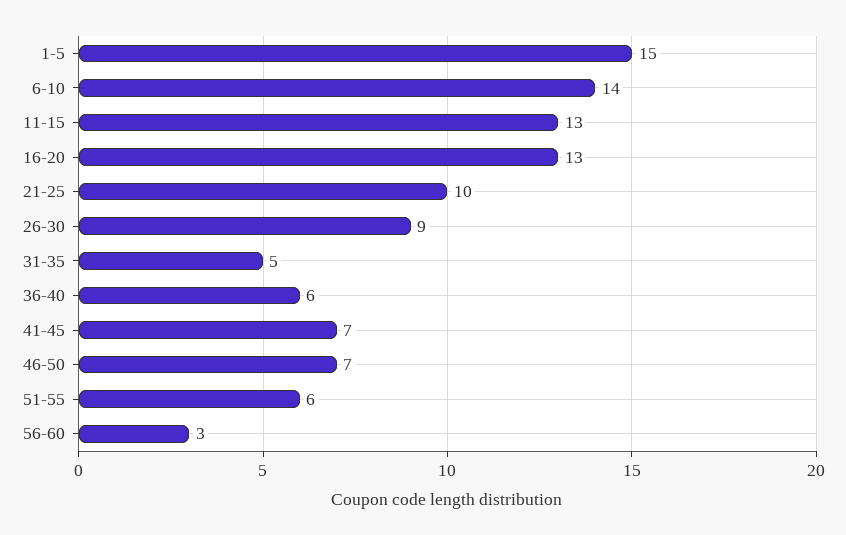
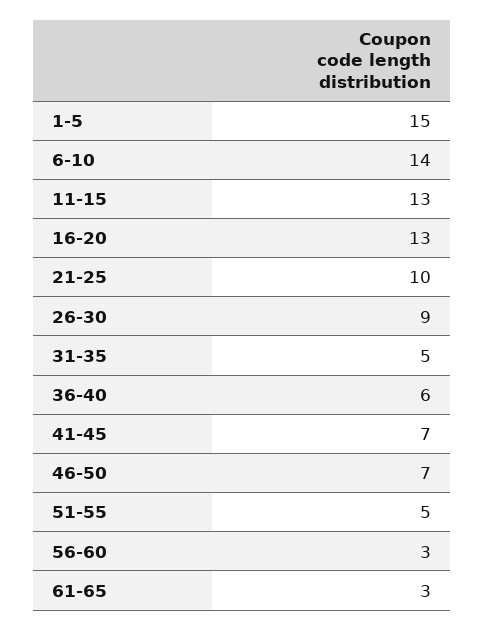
51-55: 6 -> 5
61-65: none -> 3

